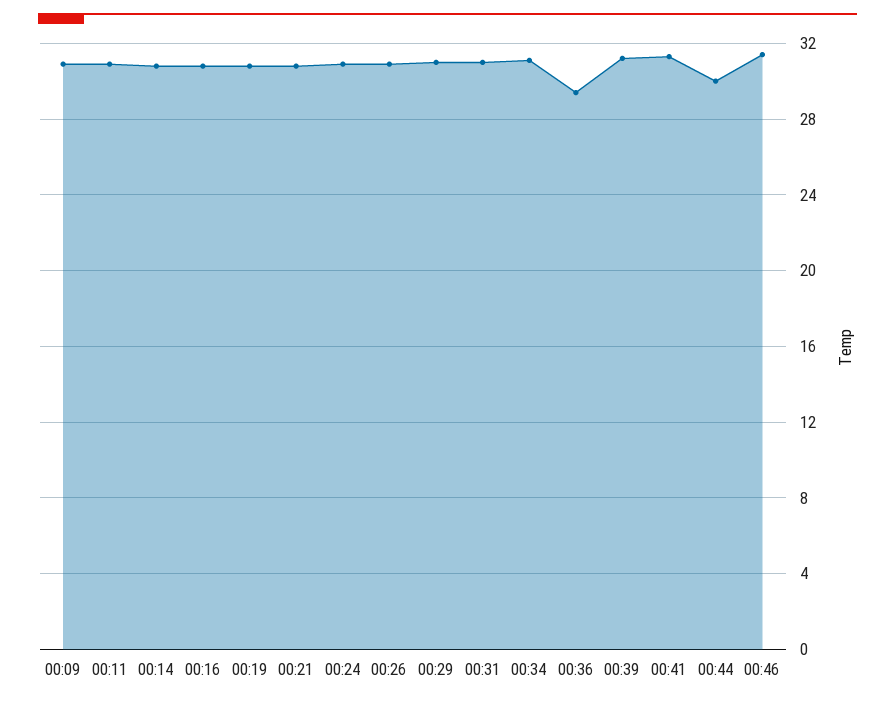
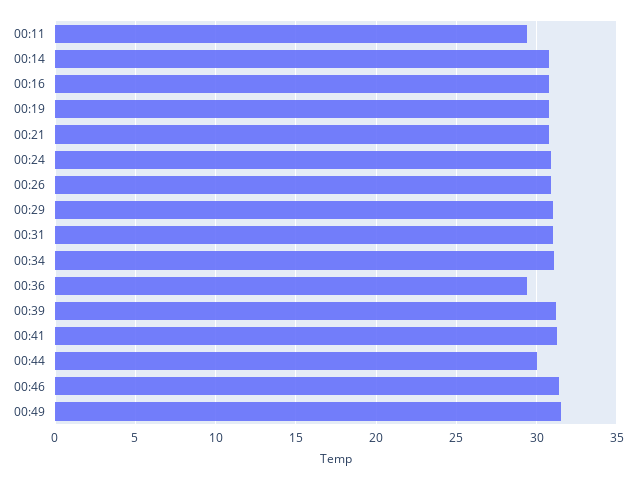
00:09: 31 -> none
00:11: 31 -> 29.5
00:49: none -> 31.5

